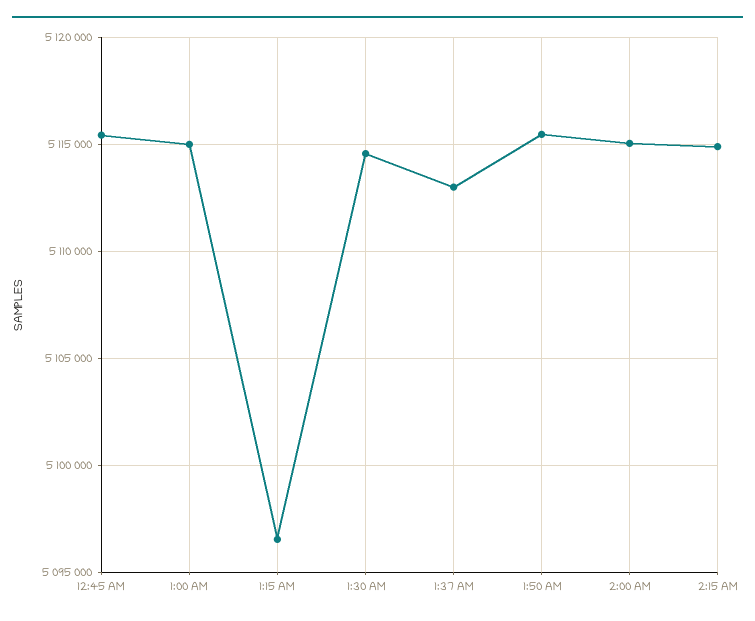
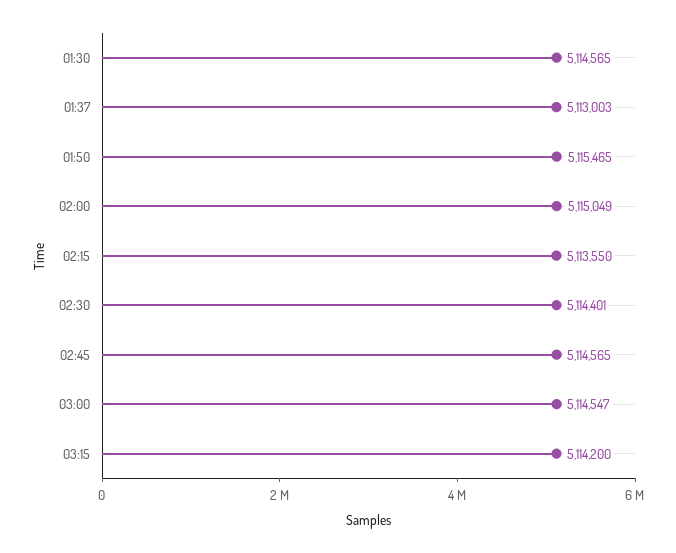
12:45 AM: 5115500 -> none
1:00 AM: 5115000 -> none
1:15 AM: 5096500 -> none
2:15 AM: 5115000 -> 5113550
02:30: none -> 5114401
02:45: none -> 5114565
03:00: none -> 5114547
03:15: none -> 5114200

